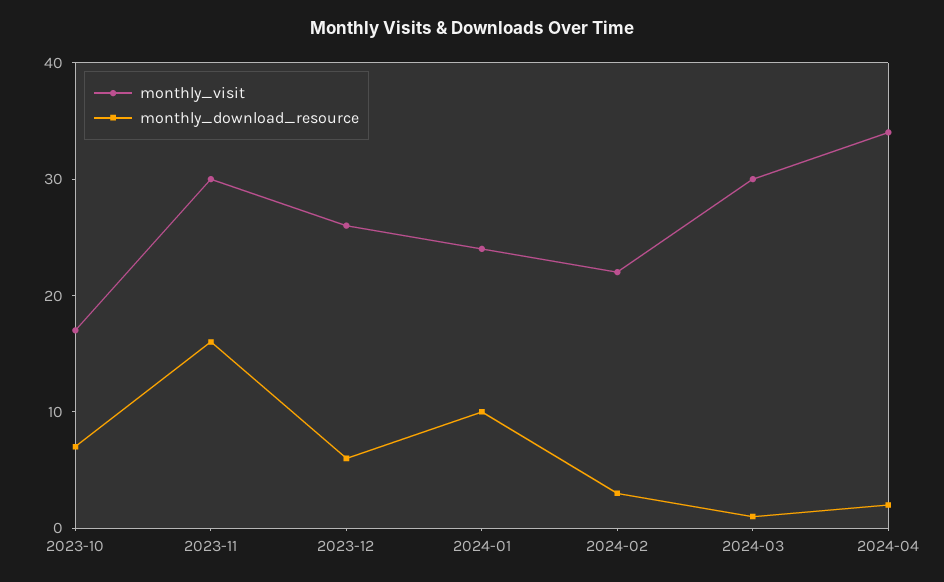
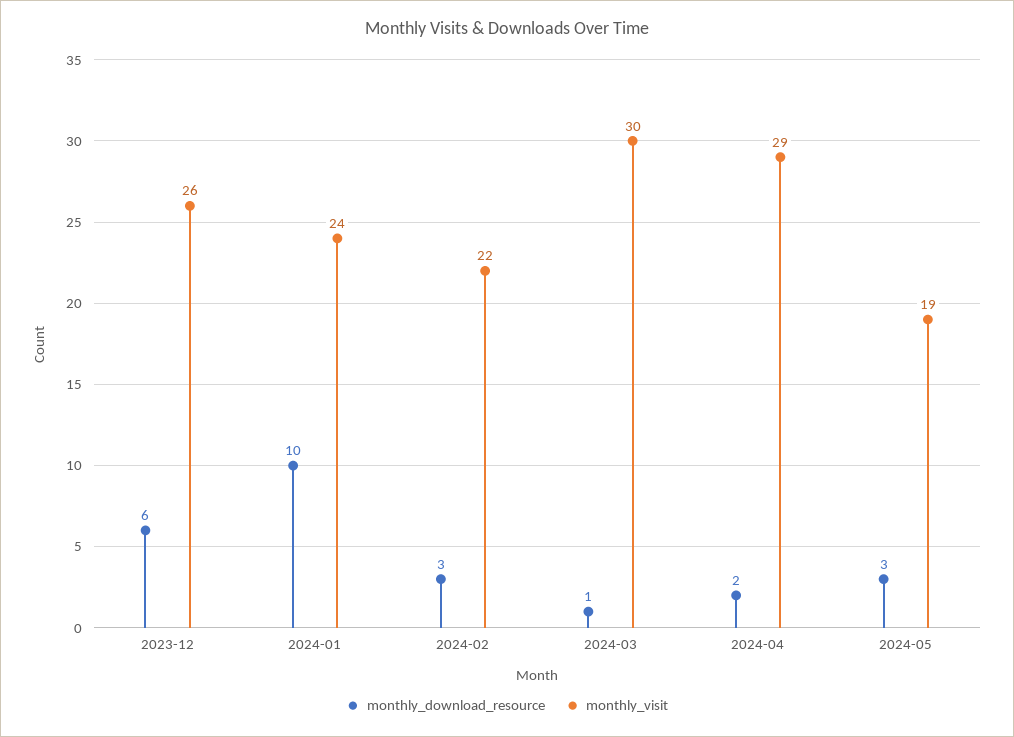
monthly_visit, 2023-10: 17 -> none
monthly_download_resource, 2023-10: 7 -> none
monthly_visit, 2023-11: 30 -> none
monthly_download_resource, 2023-11: 16 -> none
monthly_visit, 2024-04: 34 -> 29
monthly_download_resource, 2024-05: none -> 3
monthly_visit, 2024-05: none -> 19

